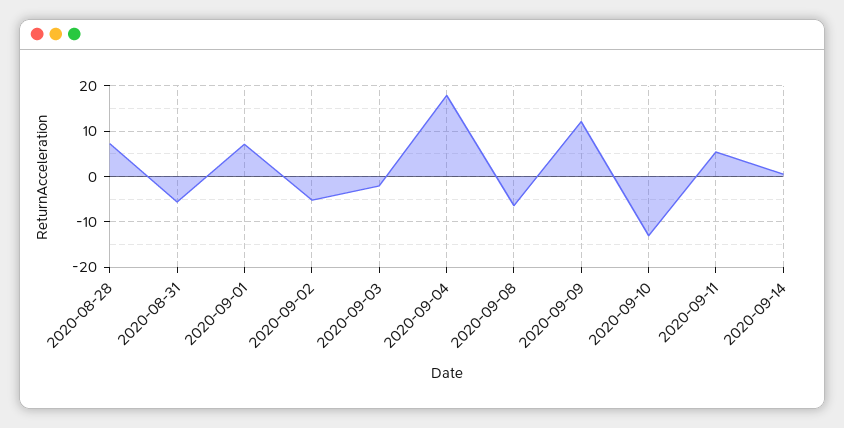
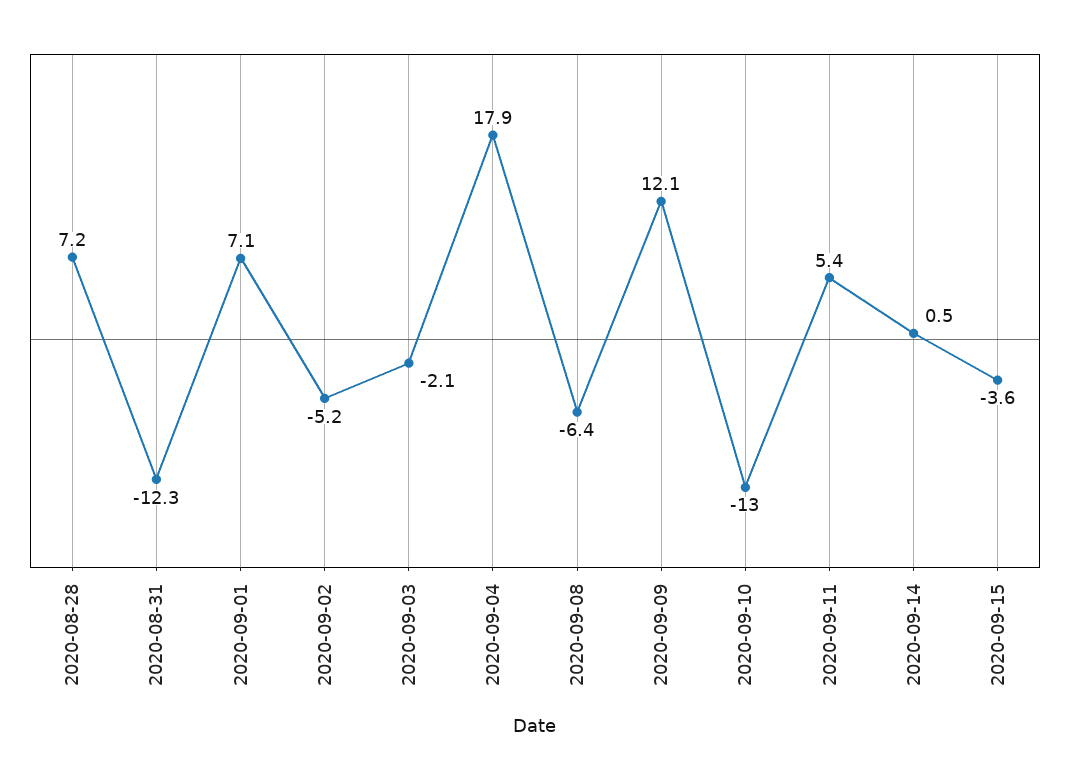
2020-08-31: -6 -> -12.3
2020-09-15: none -> -3.6

